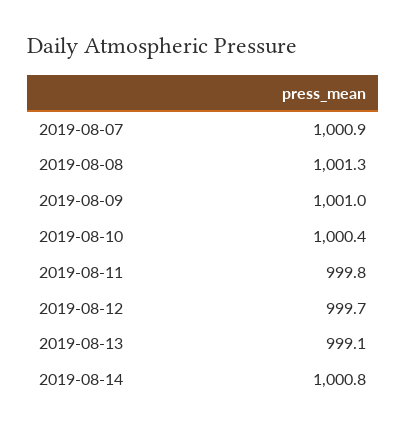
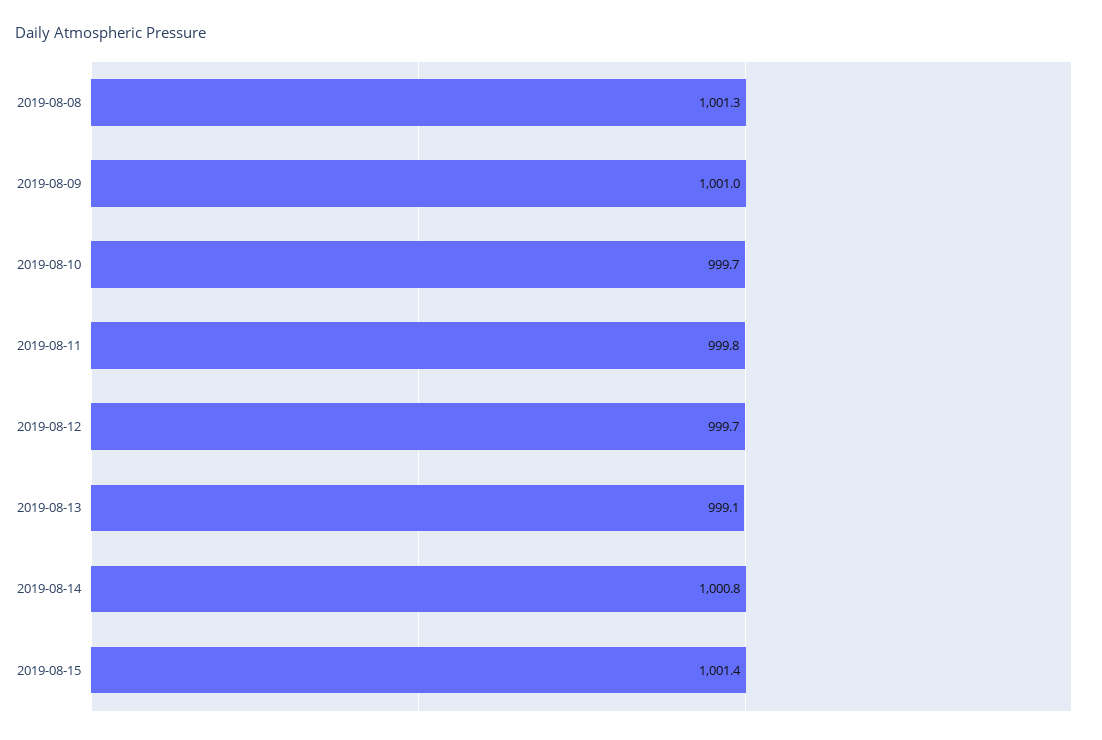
2019-08-07: 1000.9 -> none
2019-08-10: 1000.4 -> 999.7
2019-08-15: none -> 1001.4

